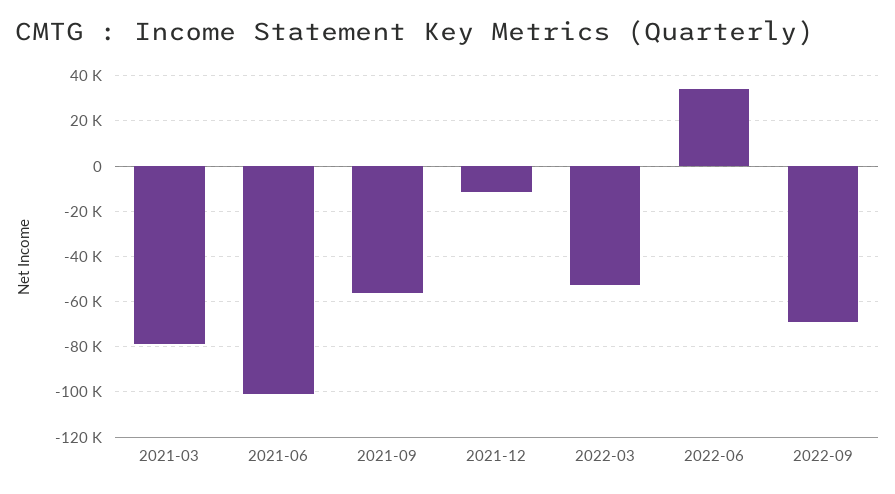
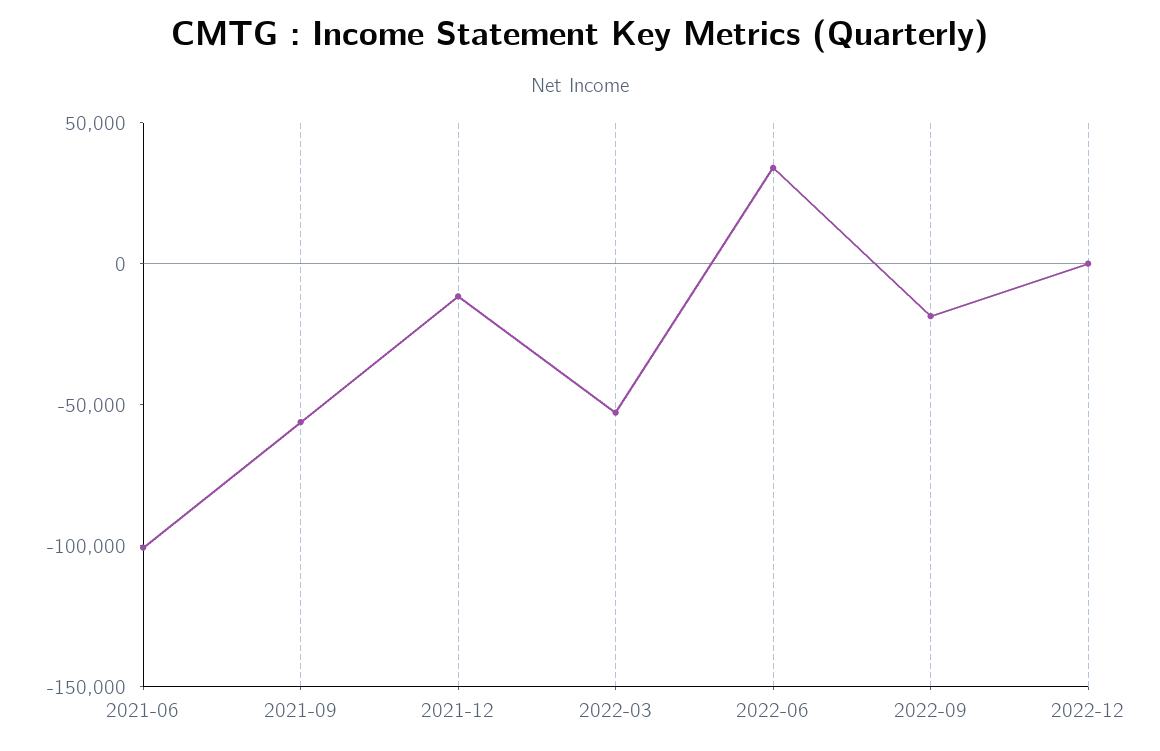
2021-03: -80000 -> none
2022-09: -70000 -> -20000
2022-12: none -> 0

